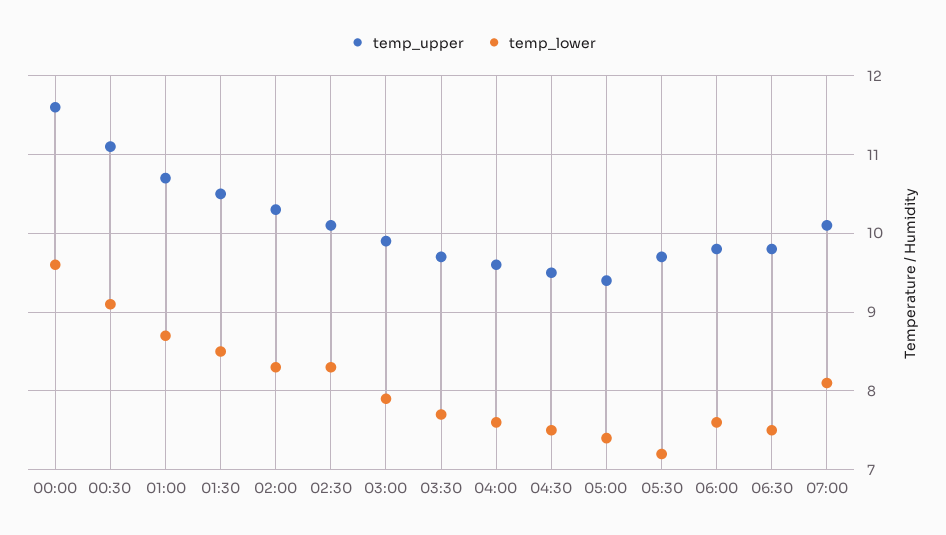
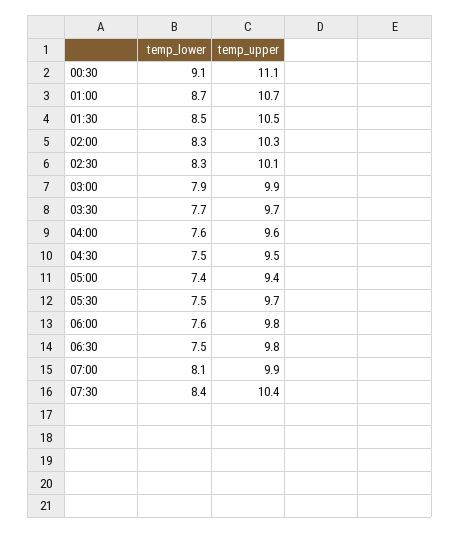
temp_upper, 00:00: 11.6 -> none
temp_lower, 00:00: 9.6 -> none
temp_lower, 05:30: 7.2 -> 7.5
temp_upper, 07:00: 10.1 -> 9.9
temp_lower, 07:30: none -> 8.4
temp_upper, 07:30: none -> 10.4

